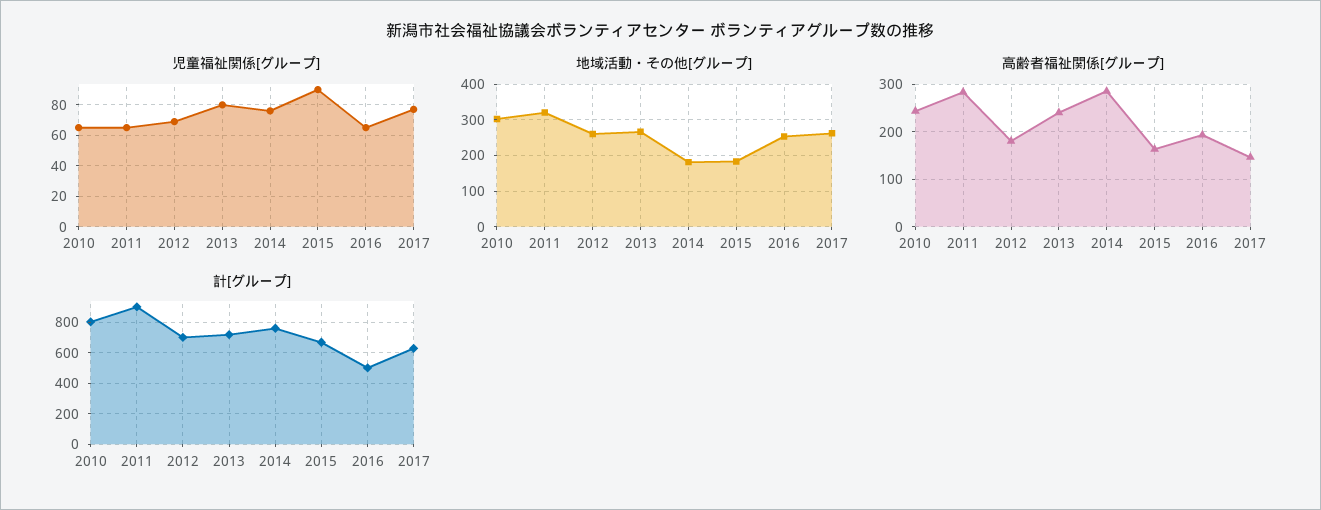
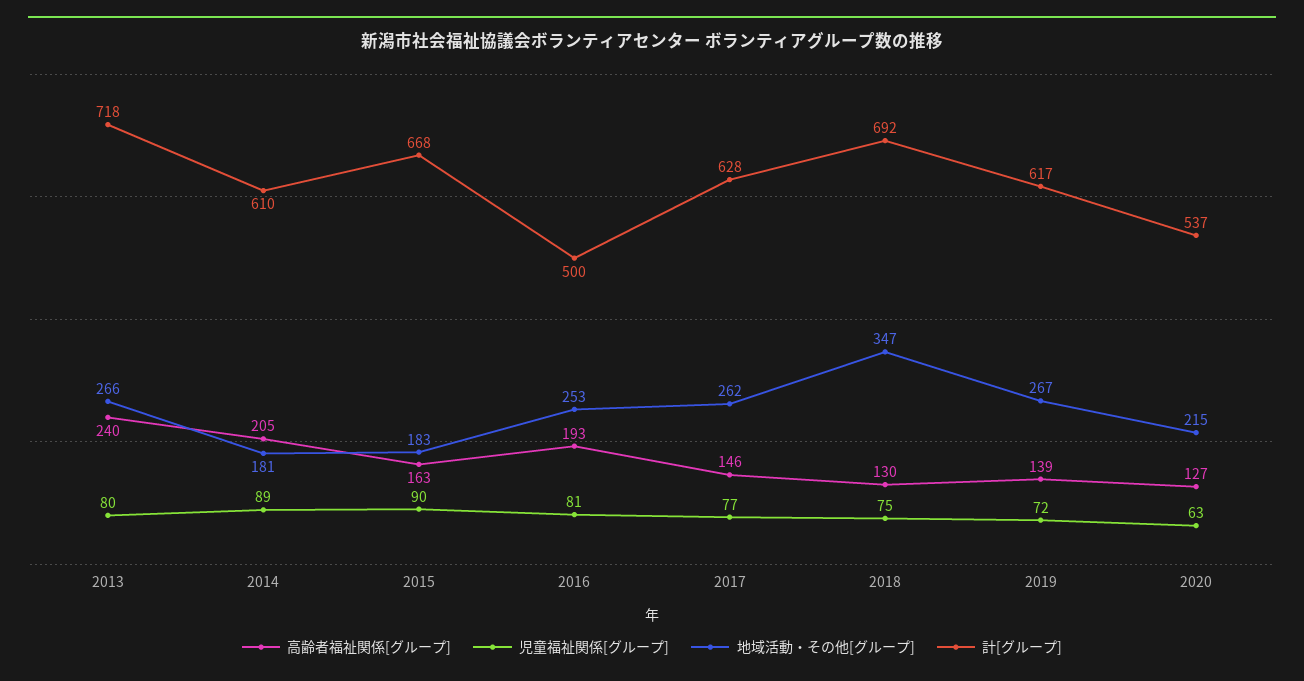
児童福祉関係[グループ], 2010: 65 -> none
児童福祉関係[グループ], 2011: 65 -> none
児童福祉関係[グループ], 2012: 70 -> none
児童福祉関係[グループ], 2014: 75 -> 89
児童福祉関係[グループ], 2016: 65 -> 81
地域活動・その他[グループ], 2010: 300 -> none
地域活動・その他[グループ], 2011: 320 -> none
地域活動・その他[グループ], 2012: 260 -> none
高齢者福祉関係[グループ], 2010: 240 -> none
高齢者福祉関係[グループ], 2011: 280 -> none
高齢者福祉関係[グループ], 2012: 180 -> none
高齢者福祉関係[グループ], 2014: 280 -> 205
計[グループ], 2010: 800 -> none
計[グループ], 2011: 900 -> none
計[グループ], 2012: 700 -> none
計[グループ], 2014: 750 -> 610
高齢者福祉関係[グループ], 2018: none -> 130
児童福祉関係[グループ], 2018: none -> 75
地域活動・その他[グループ], 2018: none -> 347
計[グループ], 2018: none -> 692
高齢者福祉関係[グループ], 2019: none -> 139
児童福祉関係[グループ], 2019: none -> 72
地域活動・その他[グループ], 2019: none -> 267
計[グループ], 2019: none -> 617
高齢者福祉関係[グループ], 2020: none -> 127
児童福祉関係[グループ], 2020: none -> 63
地域活動・その他[グループ], 2020: none -> 215
計[グループ], 2020: none -> 537

